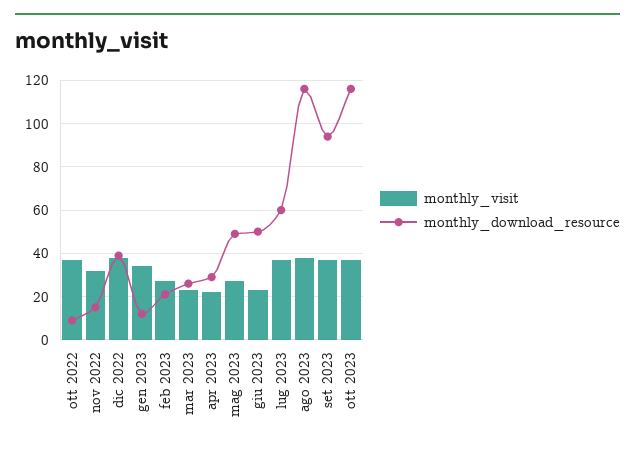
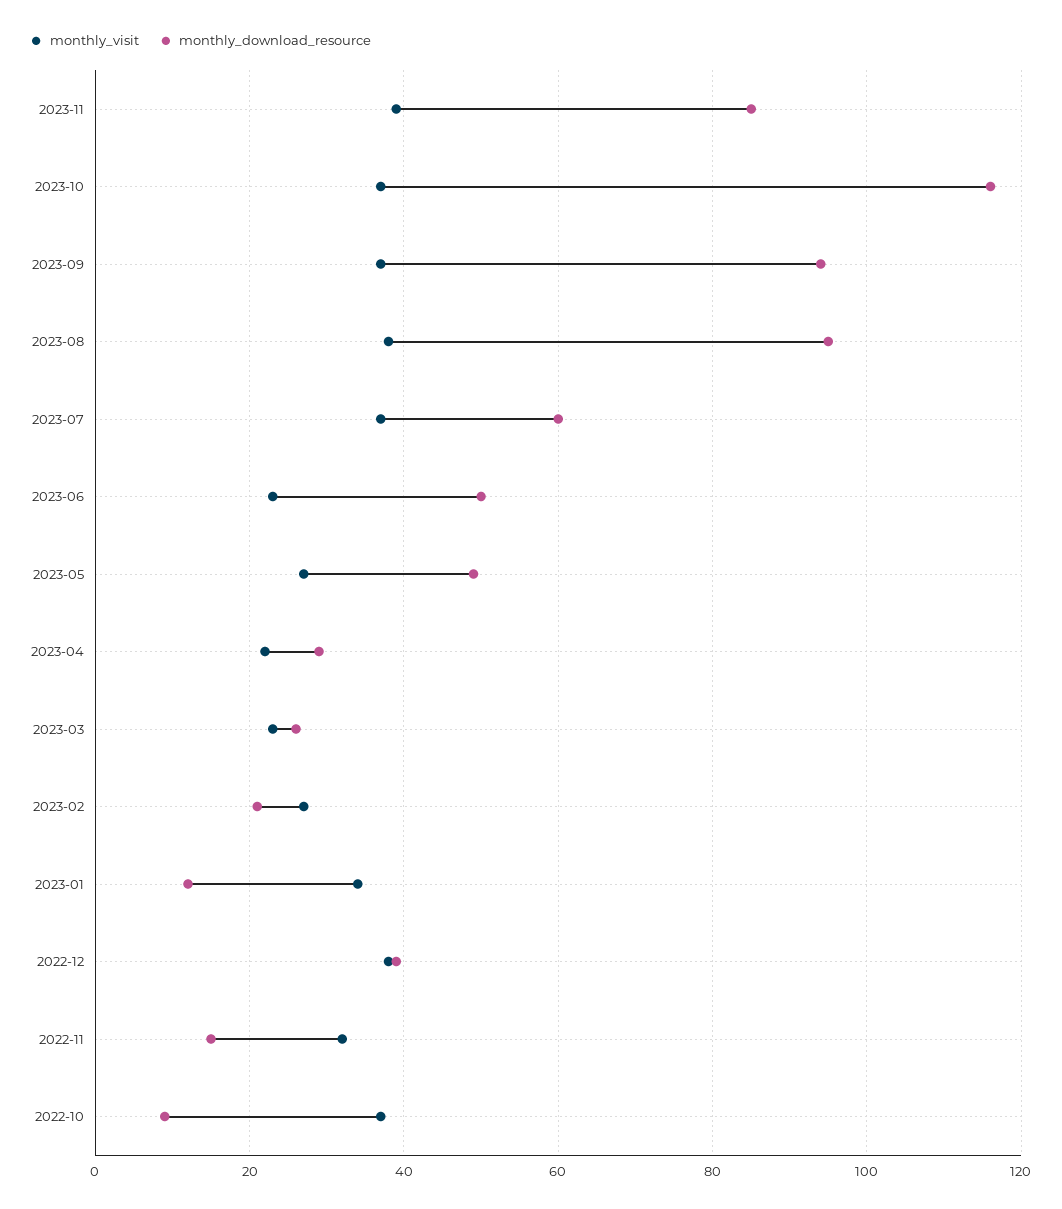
monthly_download_resource, ago 2023: 115 -> 95
monthly_visit, 2023-11: none -> 40
monthly_download_resource, 2023-11: none -> 85

